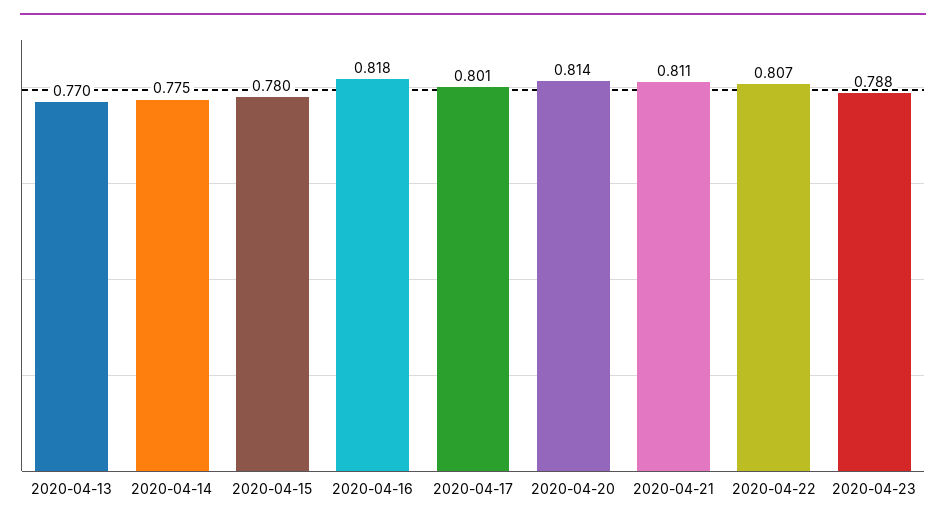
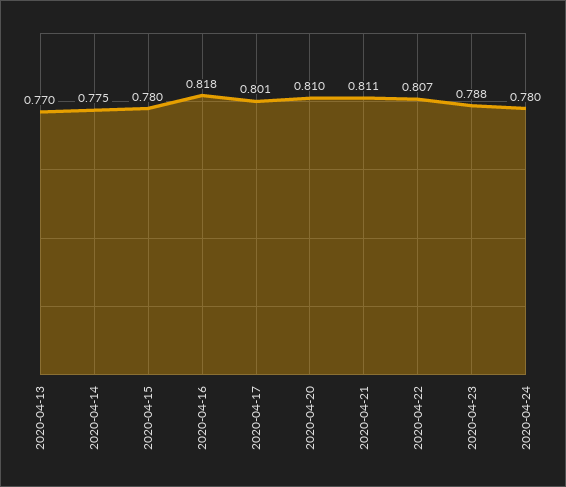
2020-04-20: 0.814 -> 0.81
2020-04-24: none -> 0.78

